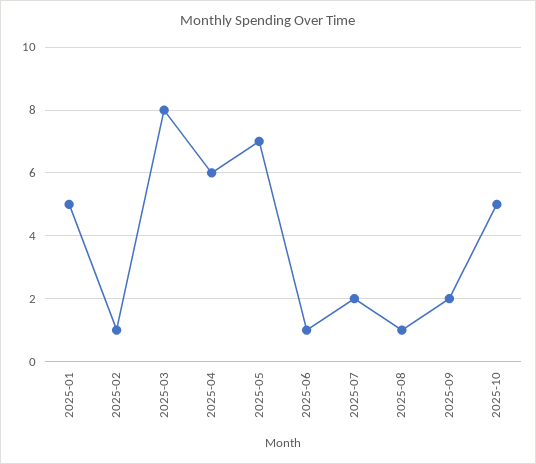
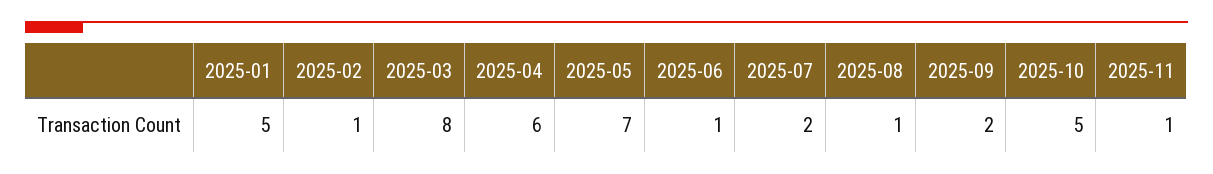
2025-11: none -> 1

